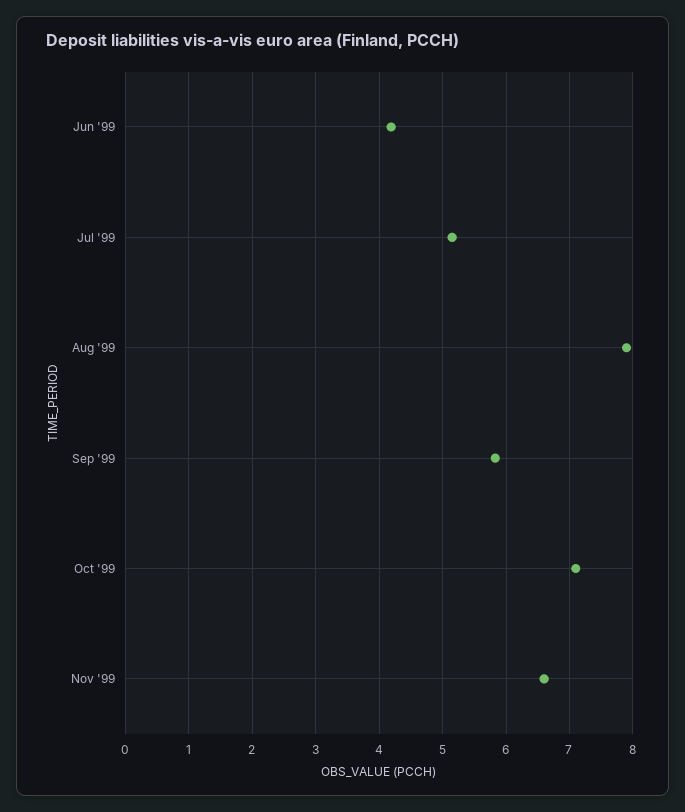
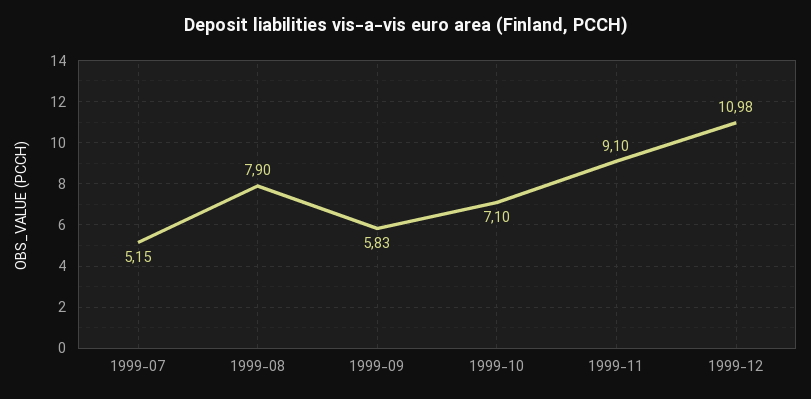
Jun '99: 4.2 -> none
Nov '99: 6.6 -> 9.1
1999-12: none -> 10.98

